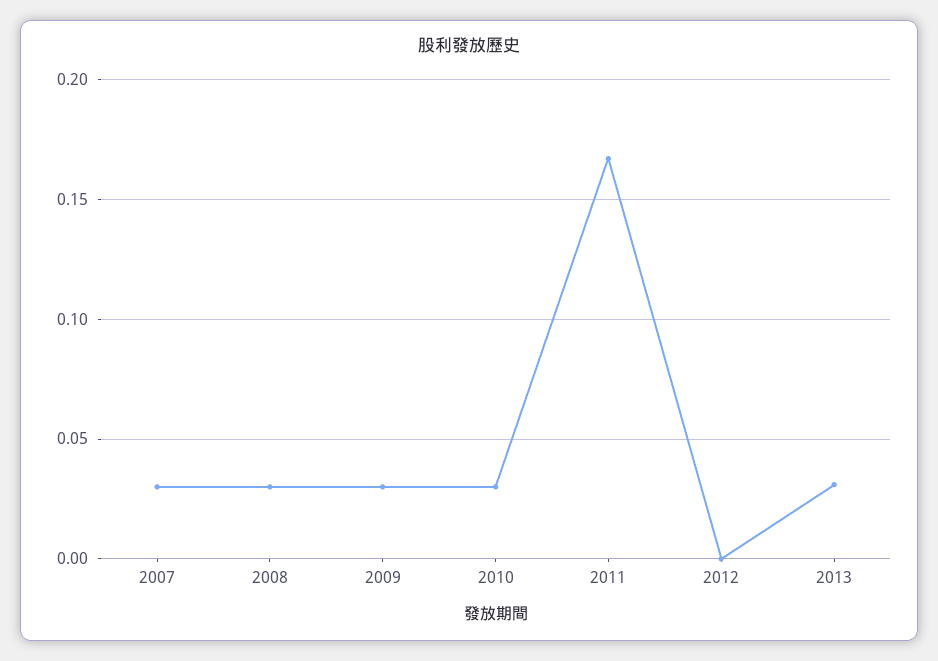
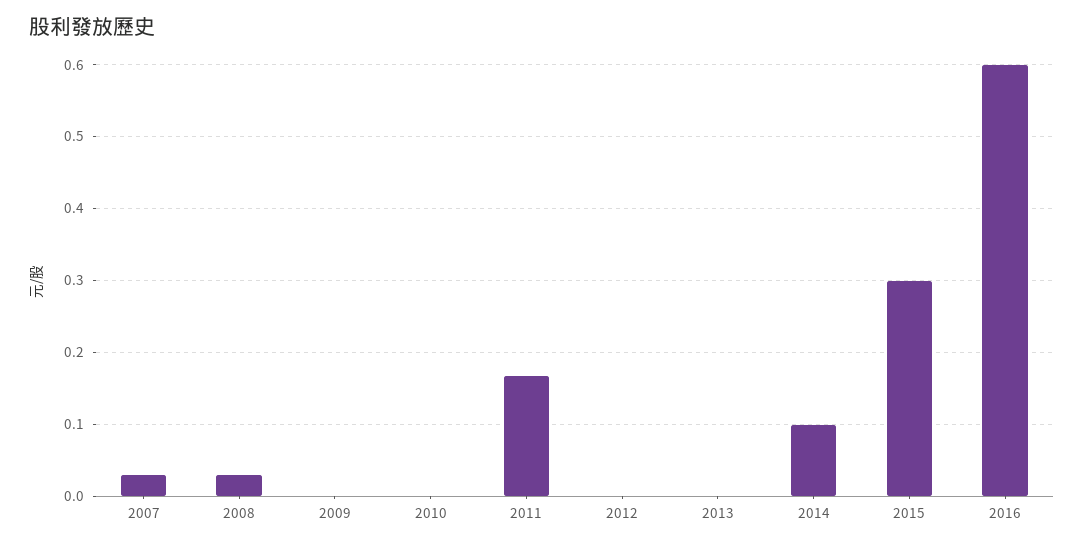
2009: 0.03 -> 0
2010: 0.03 -> 0
2013: 0.03 -> 0
2014: none -> 0.1
2015: none -> 0.3
2016: none -> 0.6

